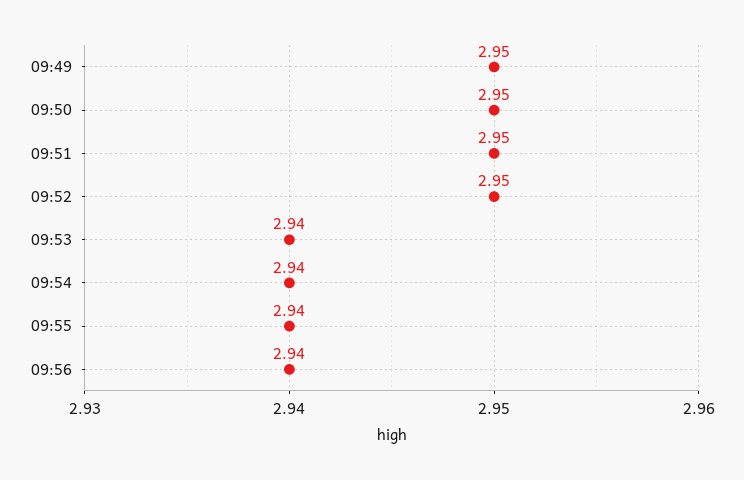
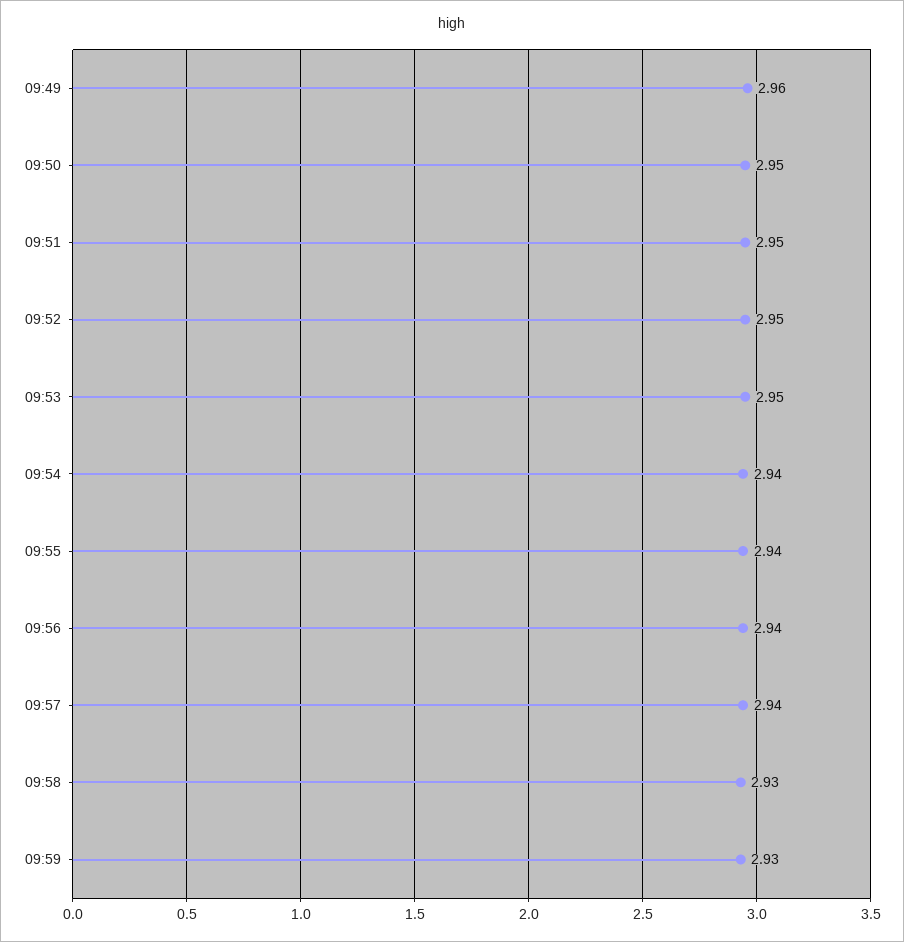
09:49: 2.95 -> 2.96
09:53: 2.94 -> 2.95
09:57: none -> 2.94
09:58: none -> 2.93
09:59: none -> 2.93

